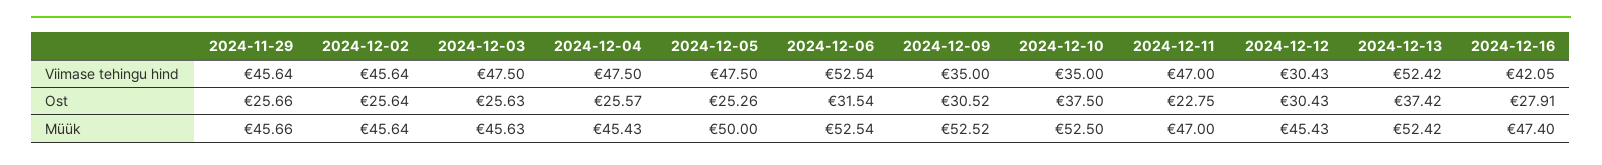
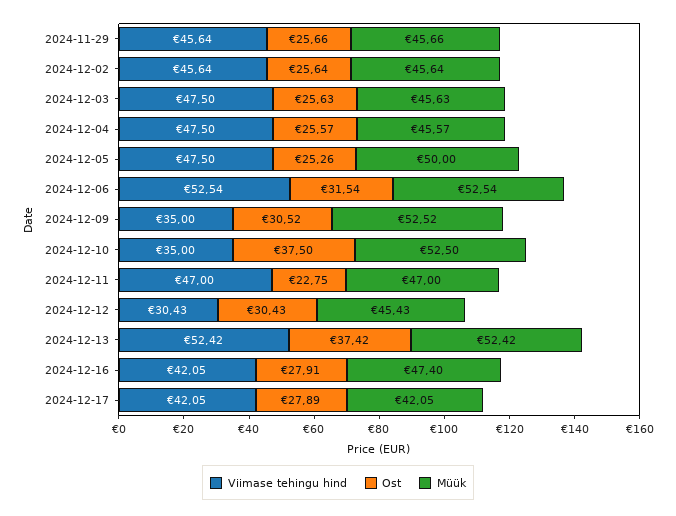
Müük, 2024-12-04: 45.43 -> 45.57
Viimase tehingu hind, 2024-12-17: none -> 42.05
Ost, 2024-12-17: none -> 27.89
Müük, 2024-12-17: none -> 42.05

